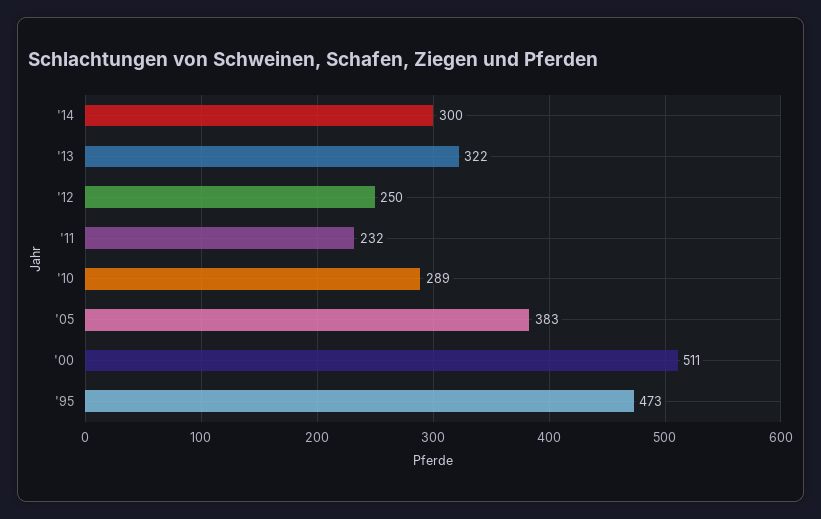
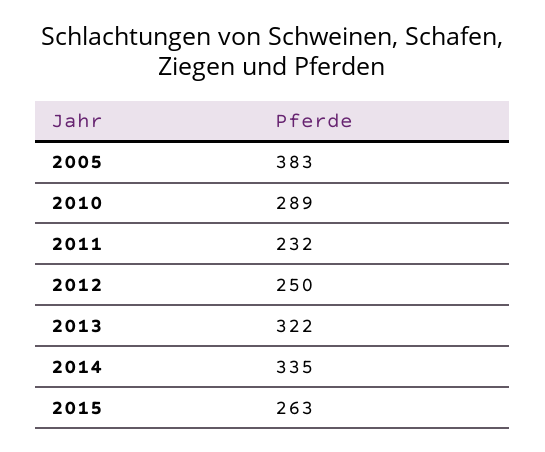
'14: 300 -> 335
'00: 511 -> none
'95: 473 -> none
2015: none -> 263

